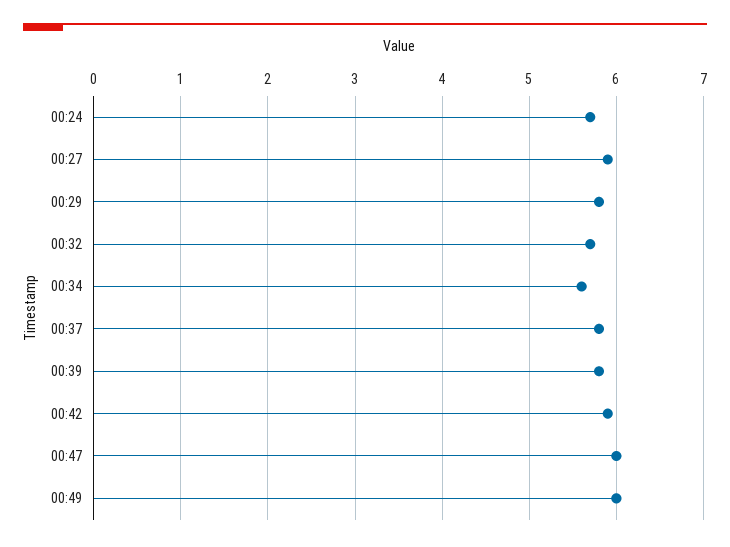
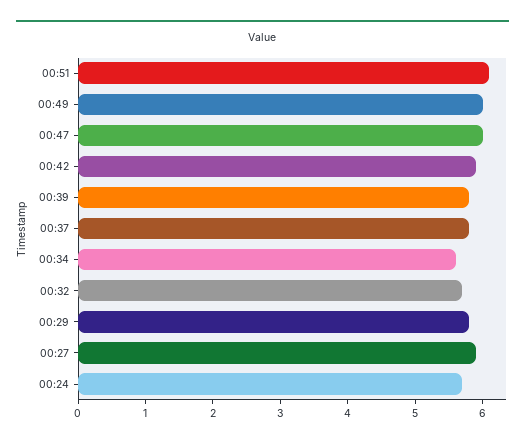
00:51: none -> 6

